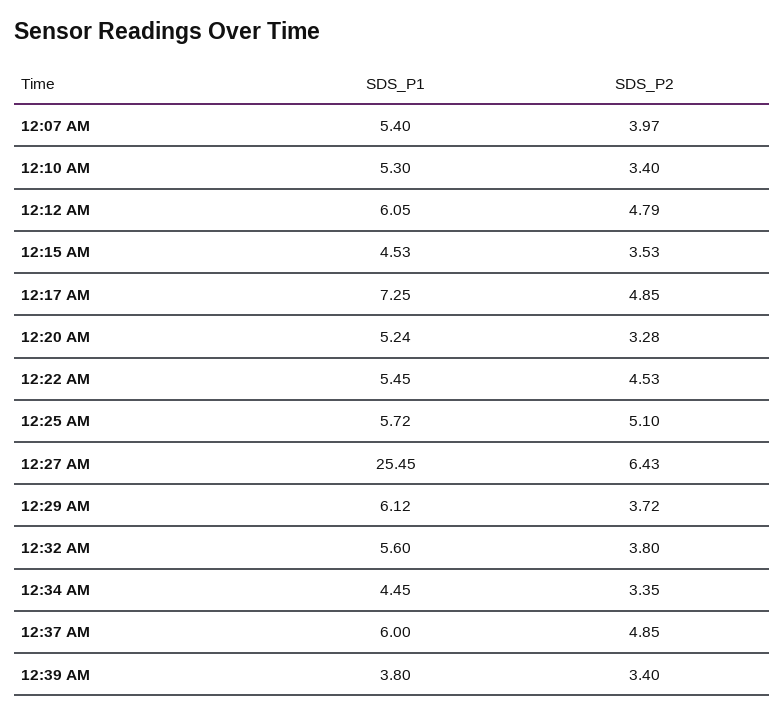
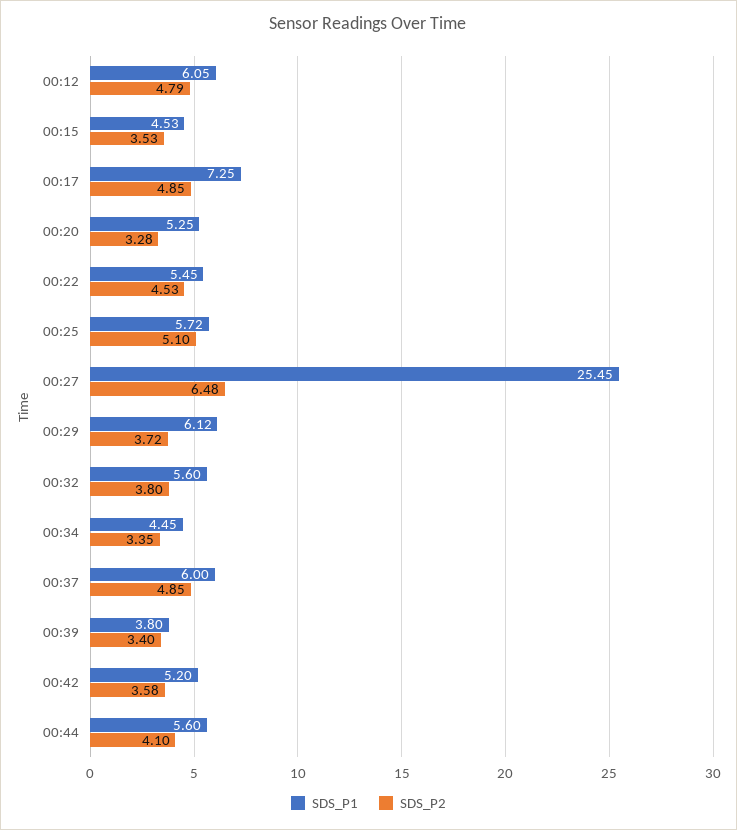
SDS_P1, 12:07 AM: 5.4 -> none
SDS_P2, 12:07 AM: 3.97 -> none
SDS_P1, 12:10 AM: 5.3 -> none
SDS_P2, 12:10 AM: 3.4 -> none
SDS_P1, 12:20 AM: 5.24 -> 5.25
SDS_P2, 12:27 AM: 6.43 -> 6.48
SDS_P1, 00:42: none -> 5.2
SDS_P2, 00:42: none -> 3.58
SDS_P1, 00:44: none -> 5.6
SDS_P2, 00:44: none -> 4.1

